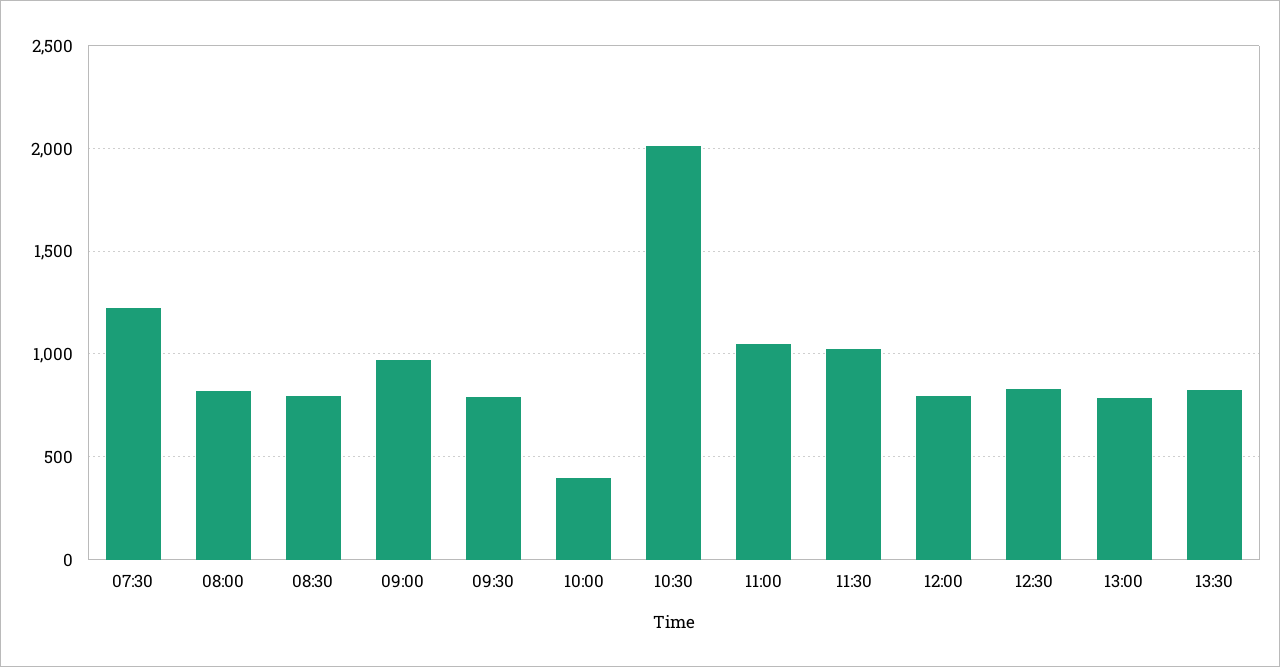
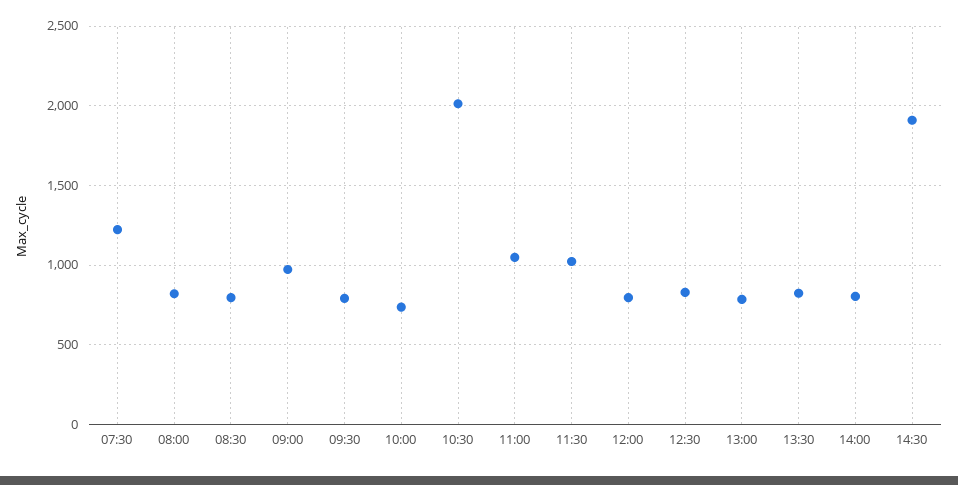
10:00: 400 -> 750
14:00: none -> 800
14:30: none -> 1900

